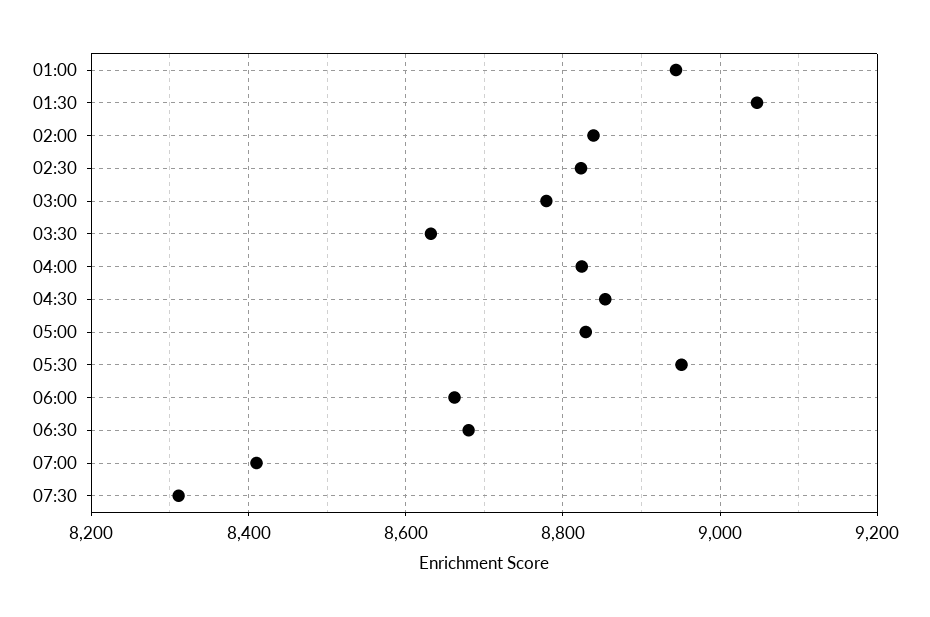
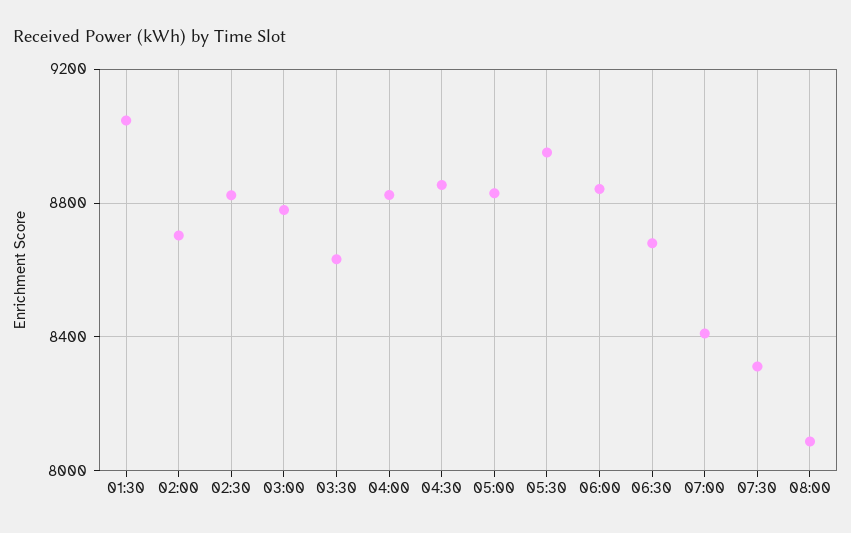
01:00: 8940 -> none
02:00: 8840 -> 8700
06:00: 8660 -> 8850
08:00: none -> 8100

